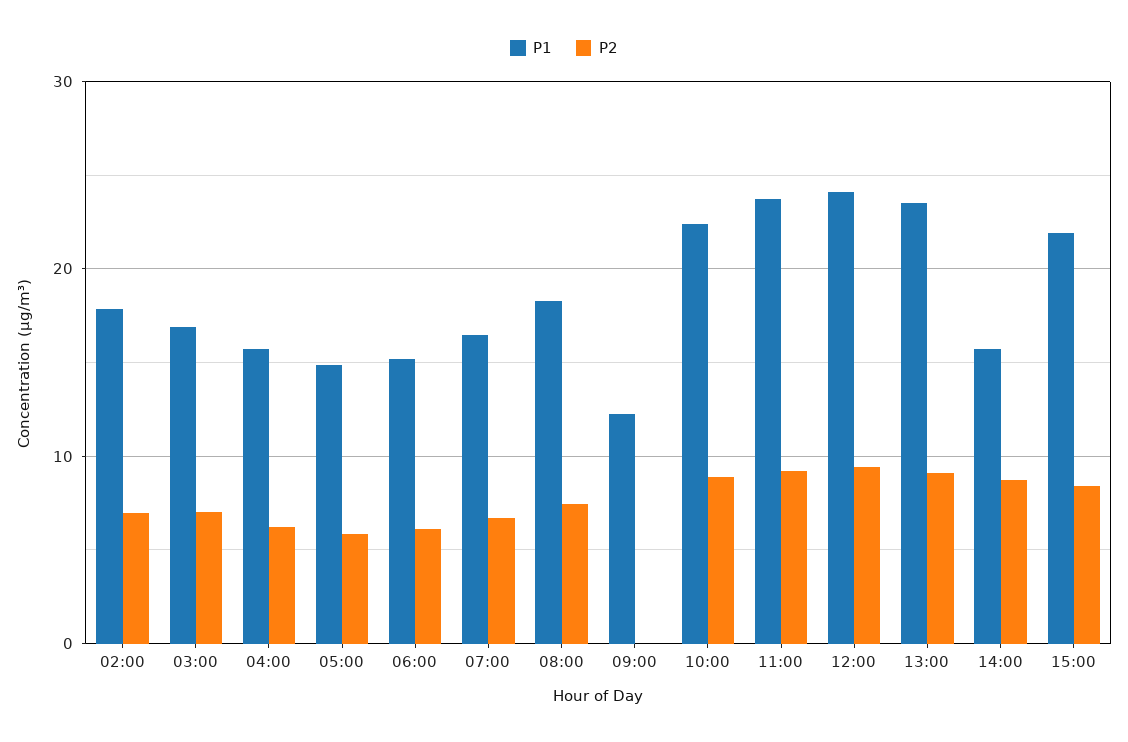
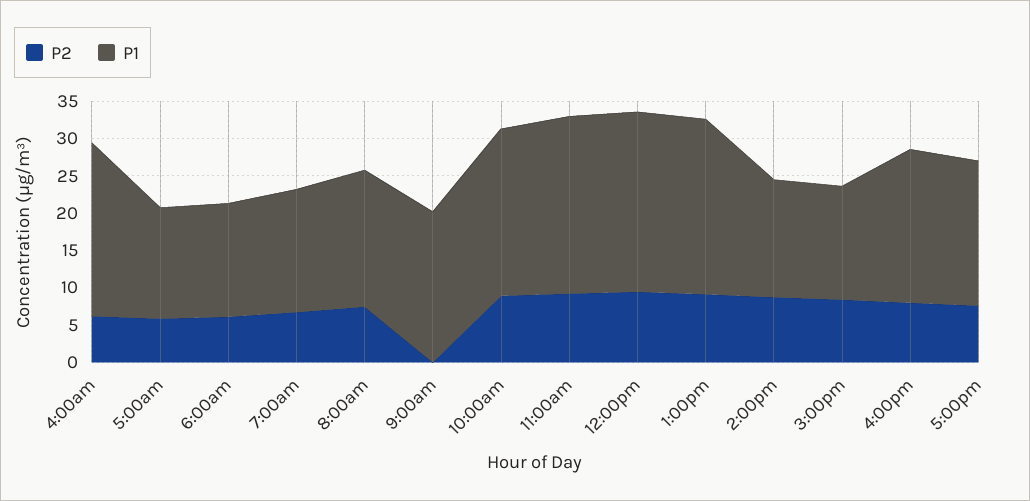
P1, 02:00: 18 -> none
P2, 02:00: 7 -> none
P1, 03:00: 17 -> none
P2, 03:00: 7 -> none
P1, 04:00: 16 -> 22.5
P1, 09:00: 12 -> 20
P1, 15:00: 22 -> 15
P2, 4:00pm: none -> 7.5
P1, 4:00pm: none -> 20
P2, 5:00pm: none -> 7.5
P1, 5:00pm: none -> 20

